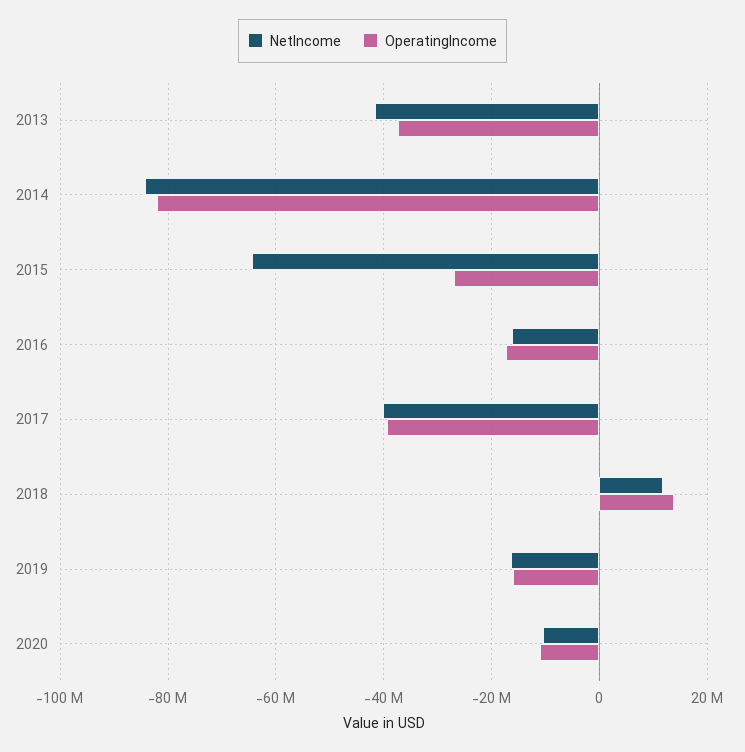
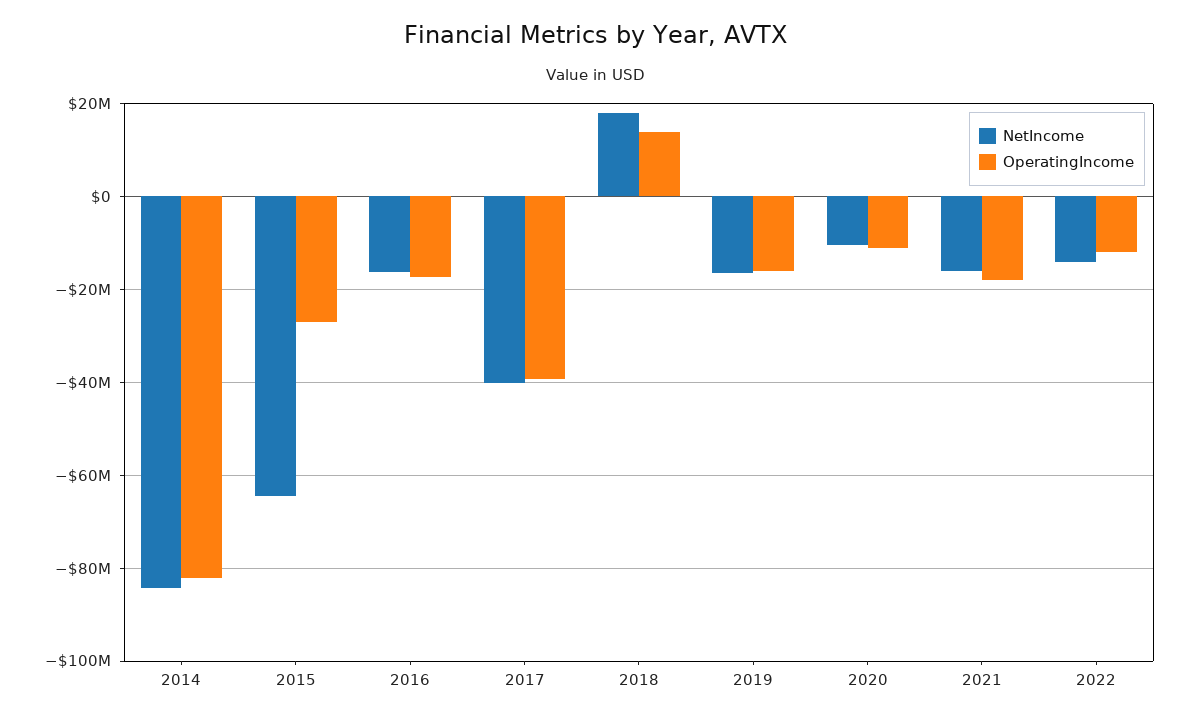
NetIncome, 2013: -42000000 -> none
OperatingIncome, 2013: -38000000 -> none
NetIncome, 2018: 12000000 -> 18000000
NetIncome, 2021: none -> -16000000
OperatingIncome, 2021: none -> -18000000
NetIncome, 2022: none -> -14000000
OperatingIncome, 2022: none -> -12000000

